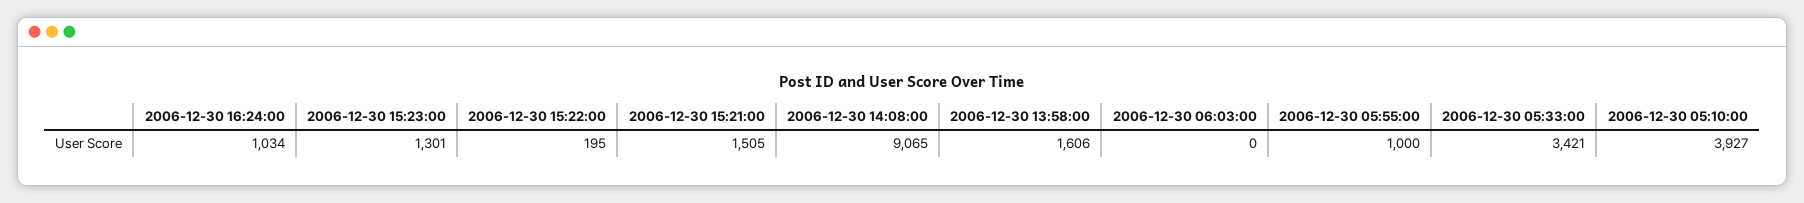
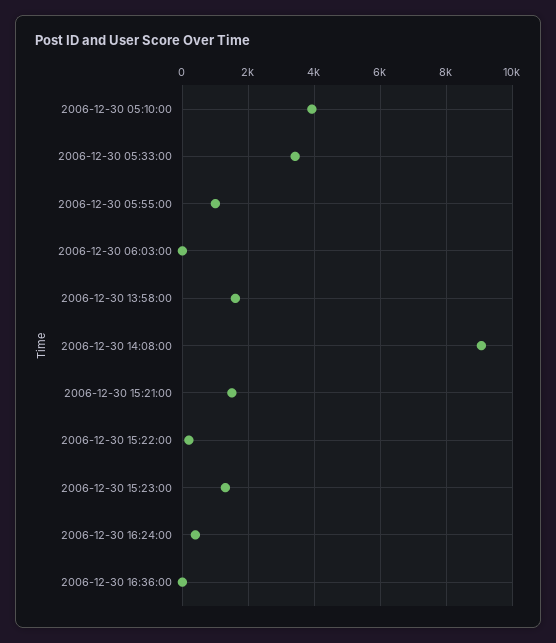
2006-12-30 16:24:00: 1034 -> 400
2006-12-30 16:36:00: none -> 0

